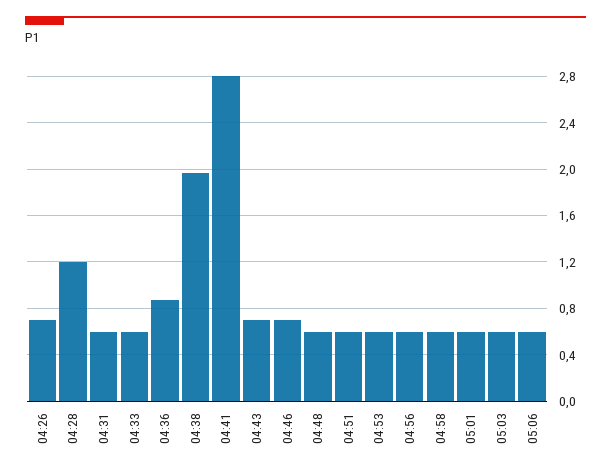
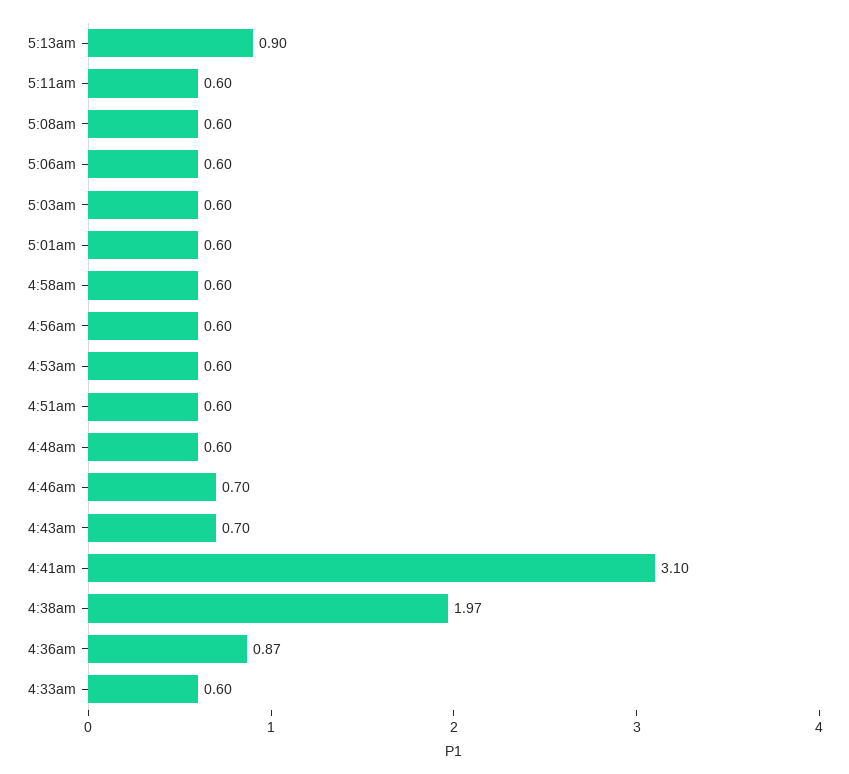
04:26: 0.7 -> none
04:28: 1.2 -> none
04:31: 0.6 -> none
04:41: 2.8 -> 3.1
5:13am: none -> 0.9
5:11am: none -> 0.6
5:08am: none -> 0.6

